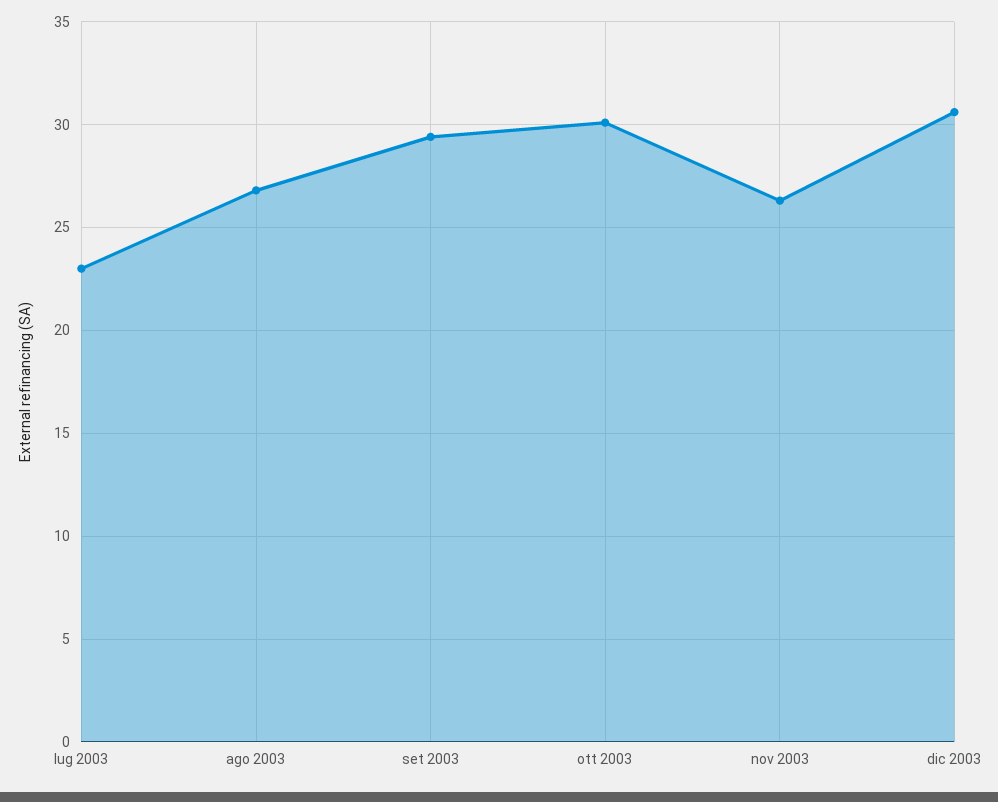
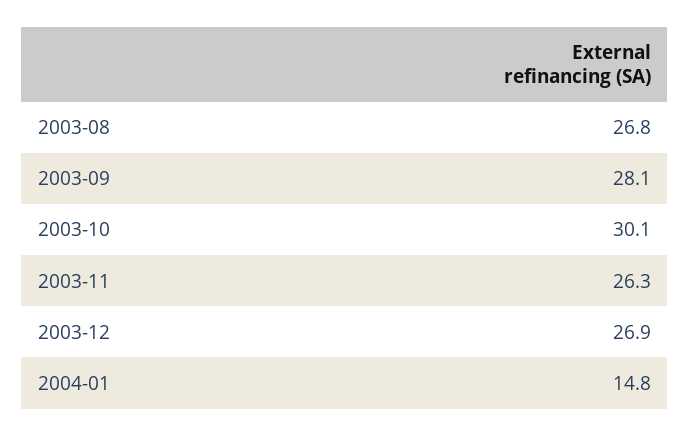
lug 2003: 23 -> none
set 2003: 29.5 -> 28.1
dic 2003: 30.5 -> 26.9
2004-01: none -> 14.8

